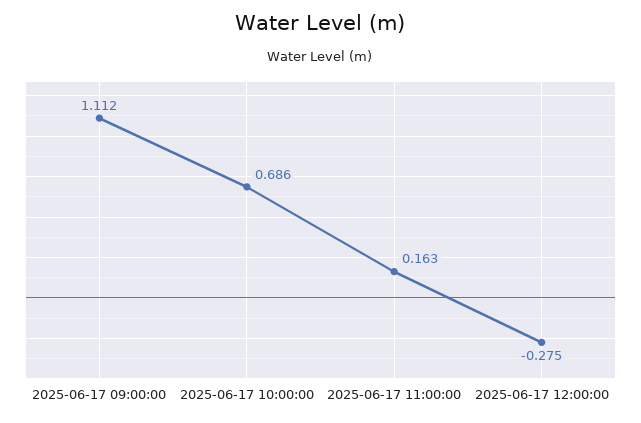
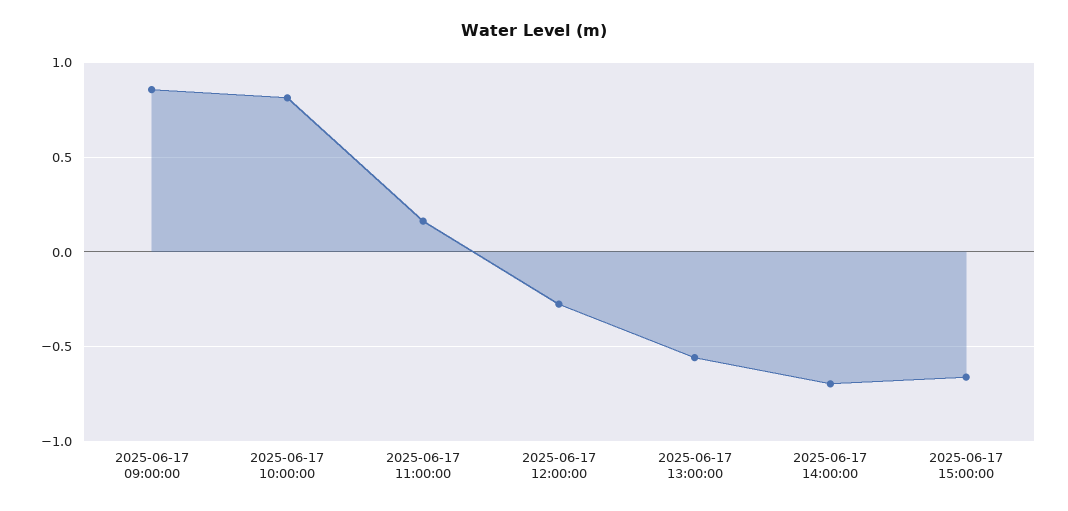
2025-06-17 09:00:00: 1.112 -> 0.85
2025-06-17 10:00:00: 0.686 -> 0.8
2025-06-17 13:00:00: none -> -0.55
2025-06-17 14:00:00: none -> -0.7
2025-06-17 15:00:00: none -> -0.65

